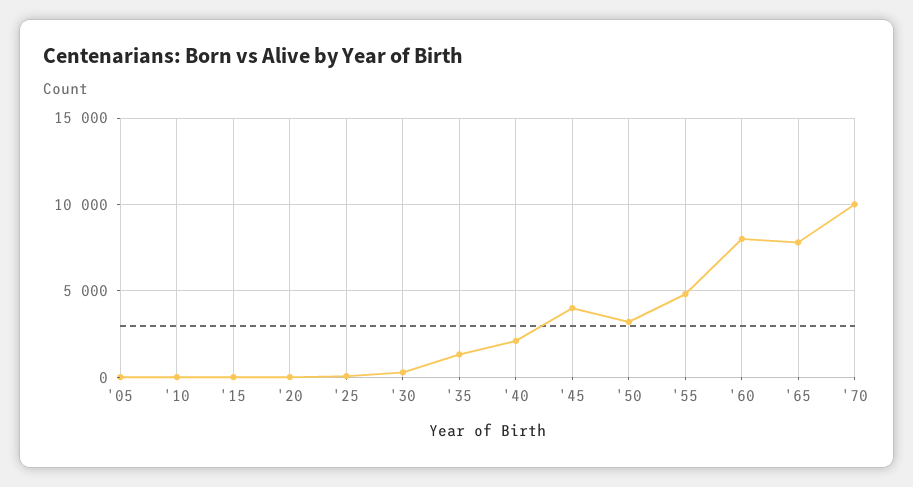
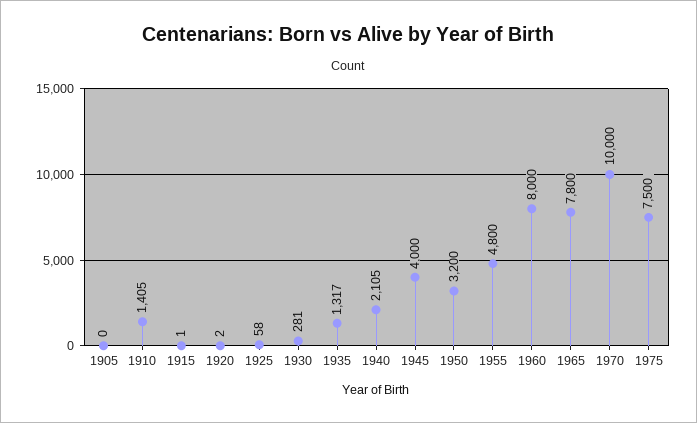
'10: 0 -> 1405
1975: none -> 7500

